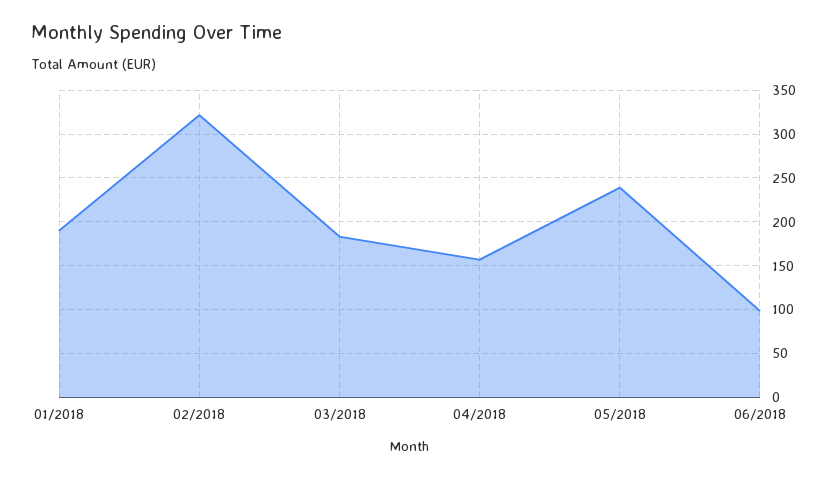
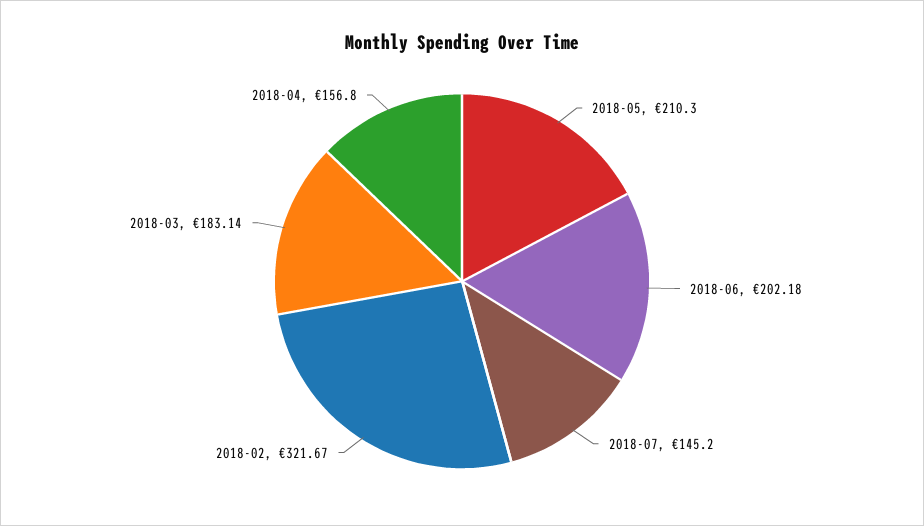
01/2018: 190 -> none
05/2018: 240 -> 210.3
06/2018: 100 -> 202.18
2018-07: none -> 145.2

